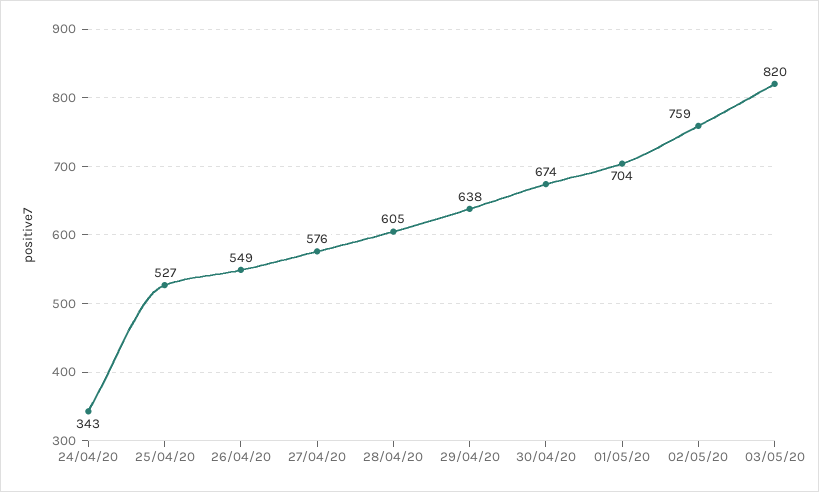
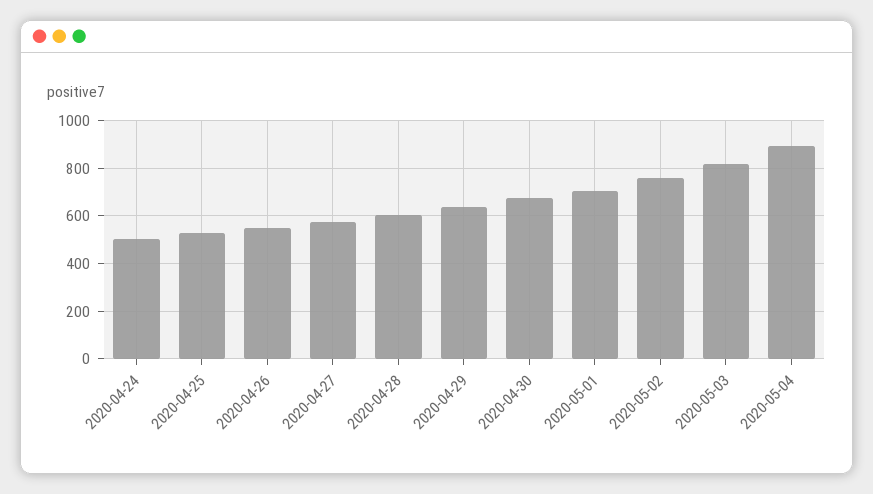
24/04/20: 343 -> 500
2020-05-04: none -> 900

